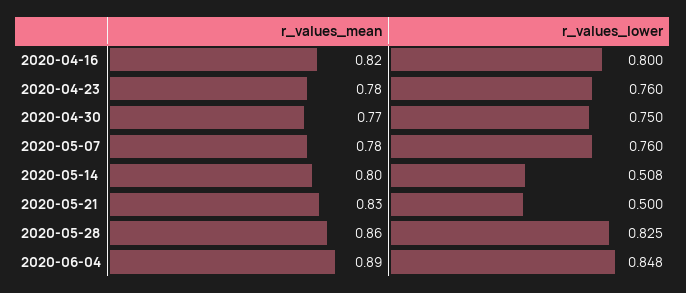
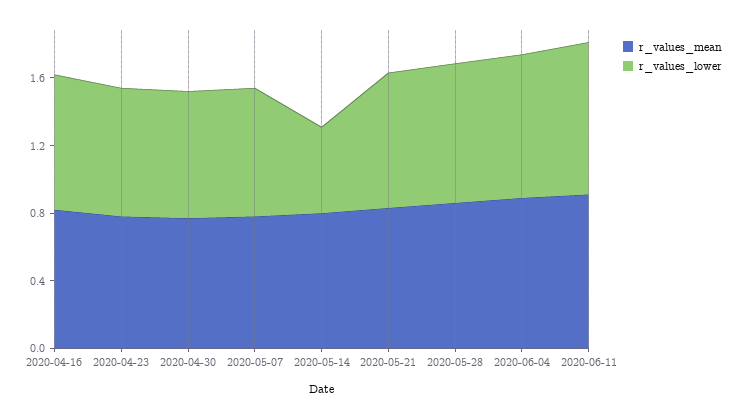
r_values_lower, 2020-05-21: 0.5 -> 0.8
r_values_mean, 2020-06-11: none -> 0.9
r_values_lower, 2020-06-11: none -> 0.9

